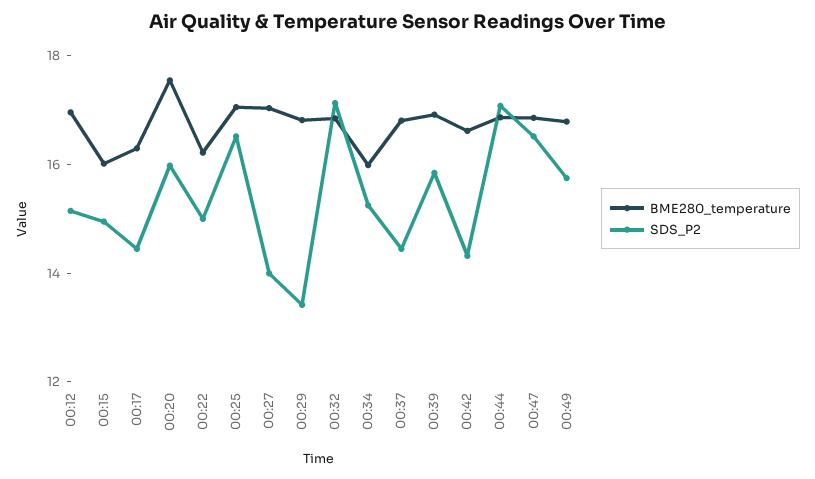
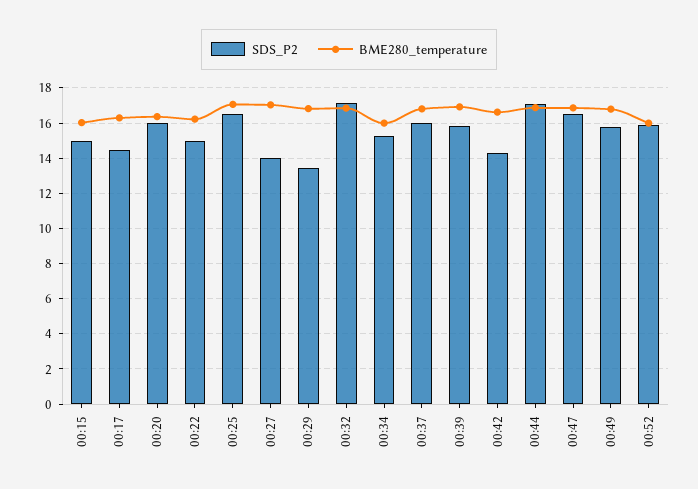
BME280_temperature, 00:12: 17 -> none
SDS_P2, 00:12: 15 -> none
BME280_temperature, 00:20: 17.5 -> 16.5
SDS_P2, 00:37: 14.5 -> 16
SDS_P2, 00:52: none -> 16
BME280_temperature, 00:52: none -> 16

